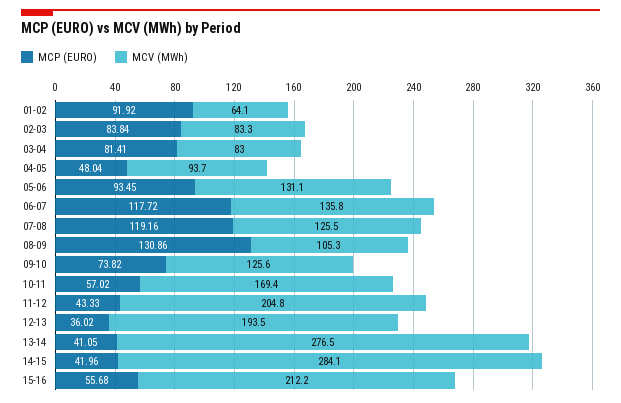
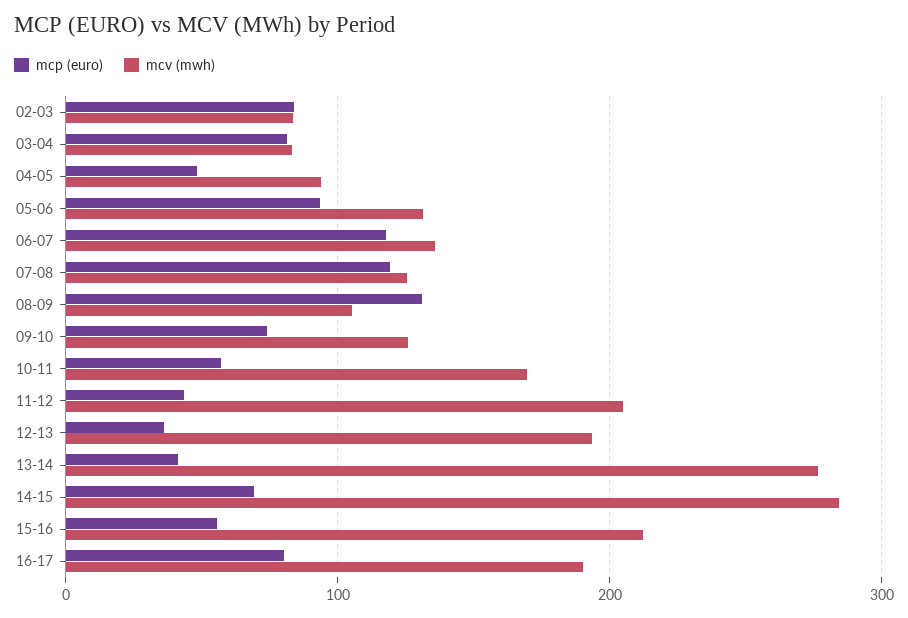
MCP (EURO), 01-02: 91.92 -> none
MCV (MWh), 01-02: 64.1 -> none
MCP (EURO), 14-15: 41.96 -> 70
MCP (EURO), 16-17: none -> 80
MCV (MWh), 16-17: none -> 190

